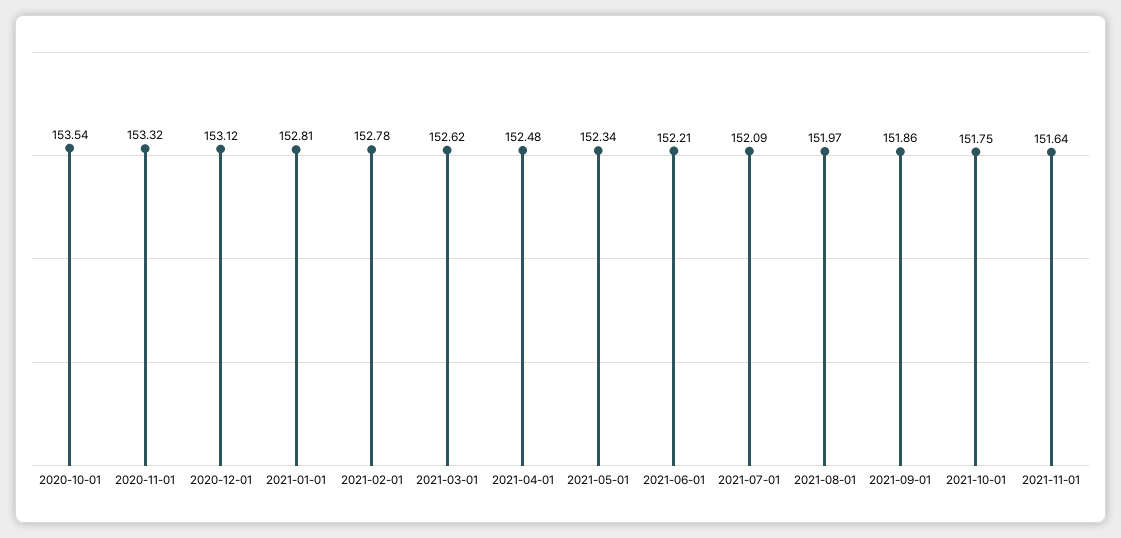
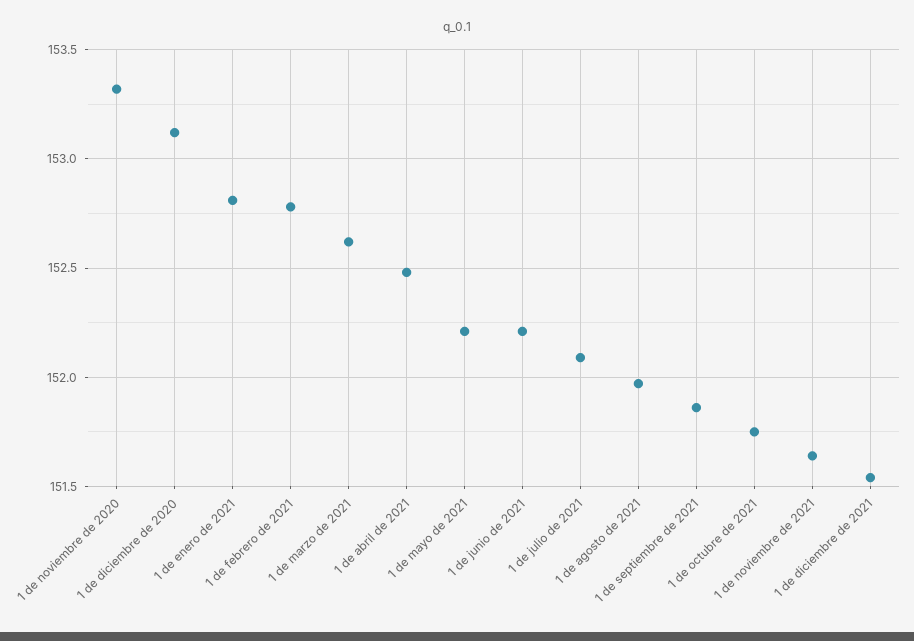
2020-10-01: 153.54 -> none
2021-05-01: 152.34 -> 152.2
1 de diciembre de 2021: none -> 151.55

